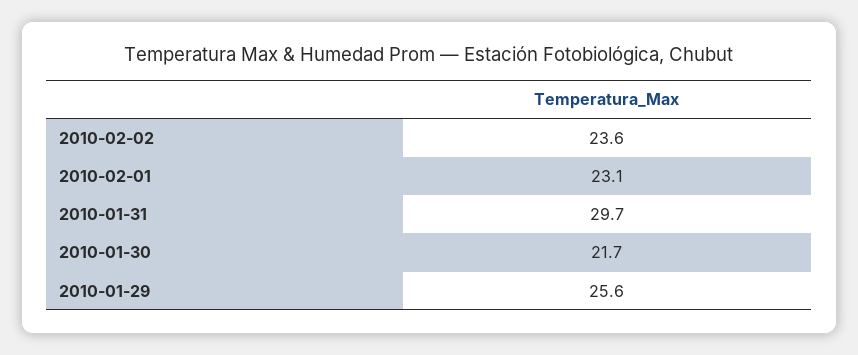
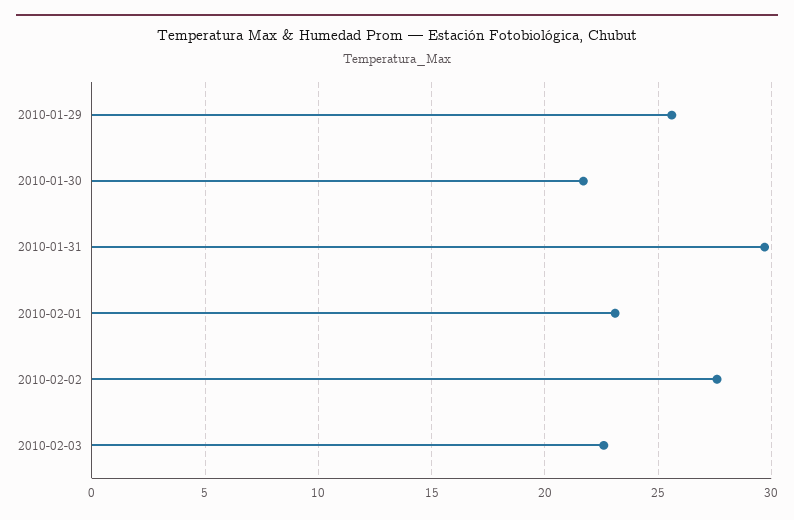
2010-02-02: 23.6 -> 27.5
2010-02-03: none -> 22.5

